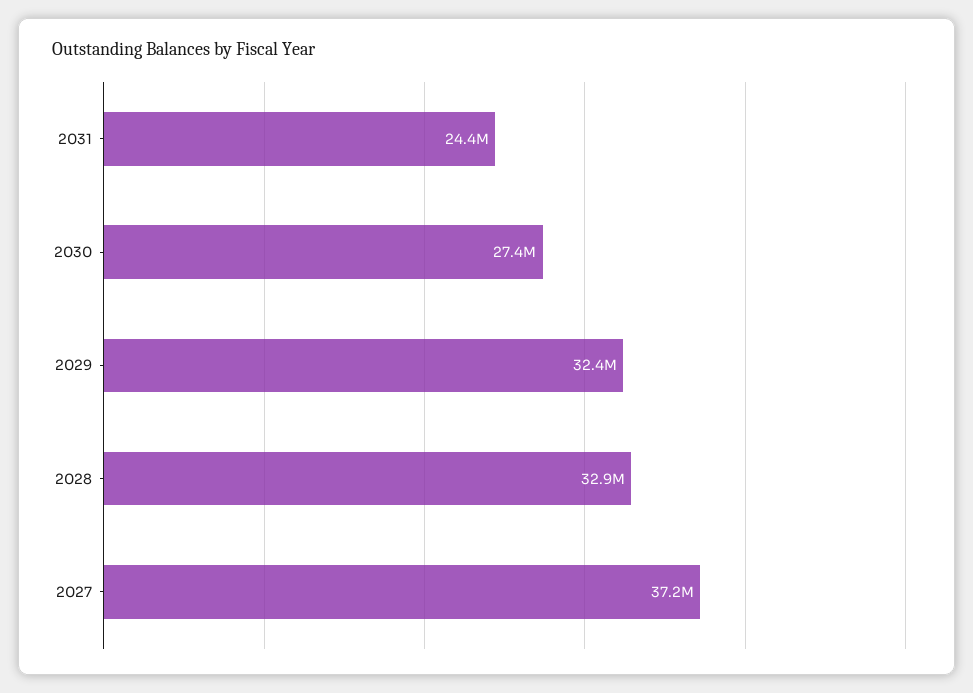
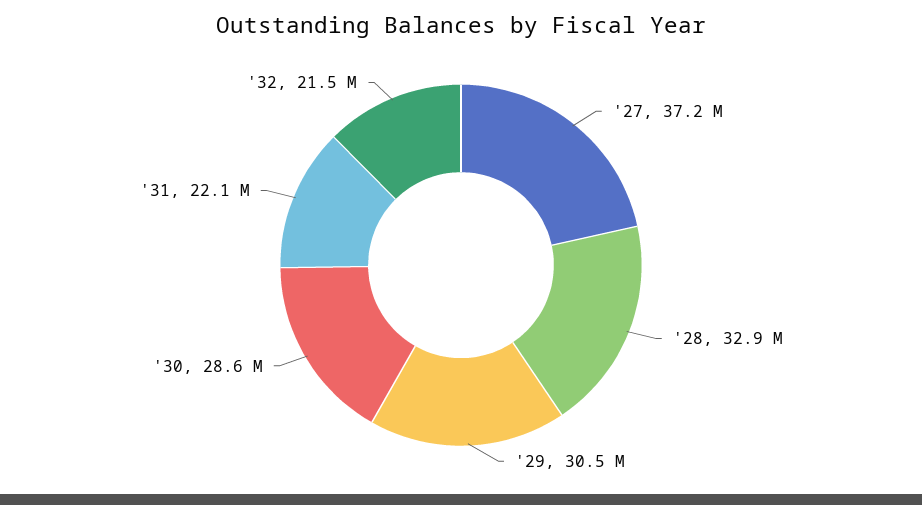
2031: 24400000 -> 22100000
2030: 27400000 -> 28600000
2029: 32400000 -> 30500000
'32: none -> 21500000

